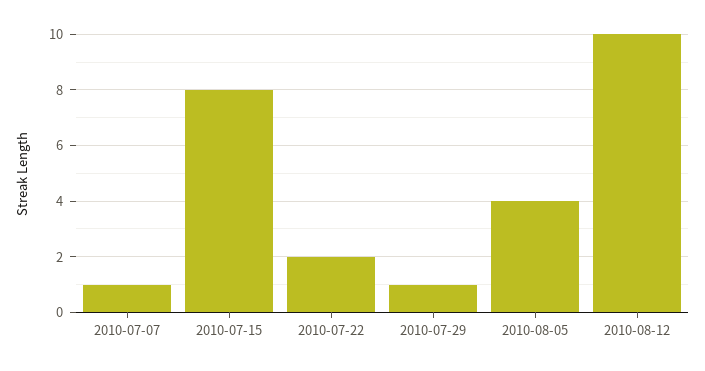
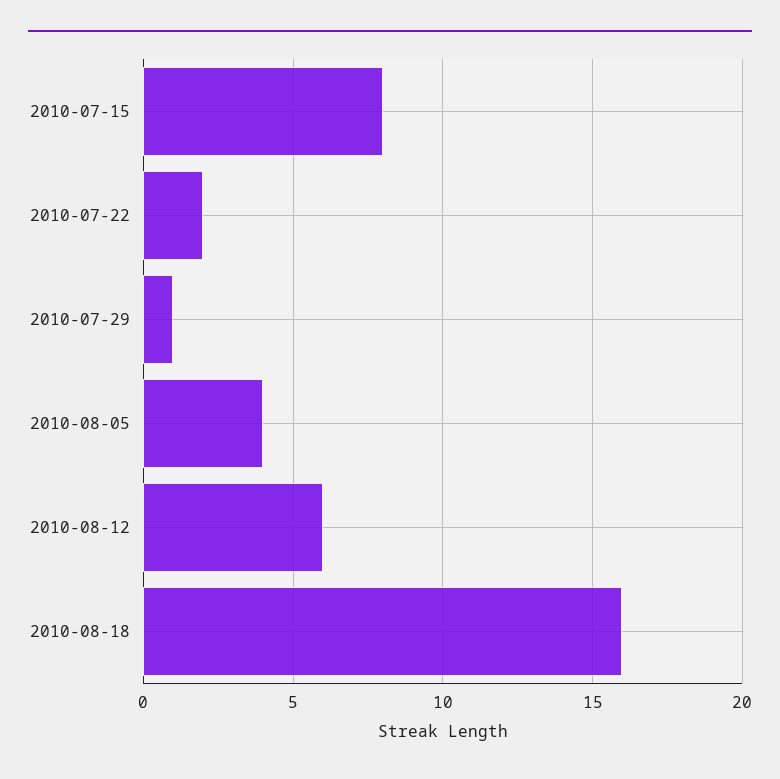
2010-07-07: 1 -> none
2010-08-12: 10 -> 6
2010-08-18: none -> 16

